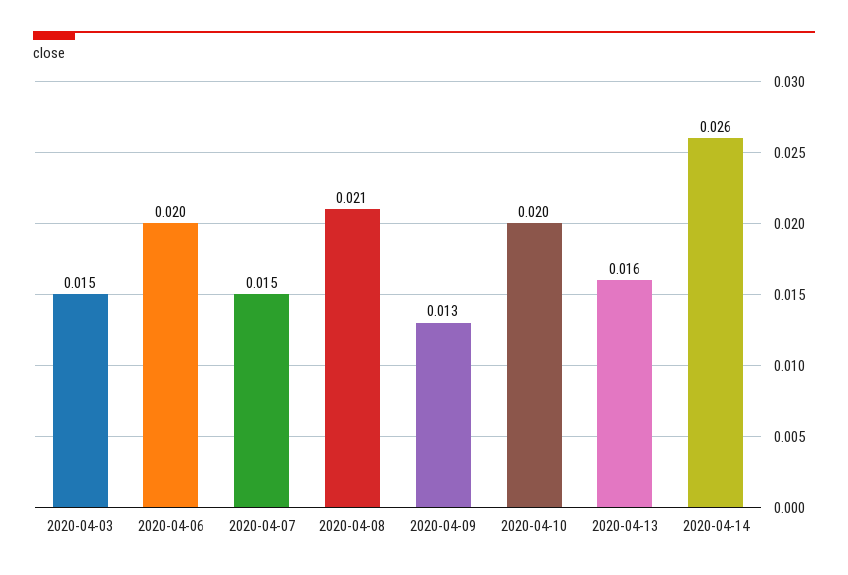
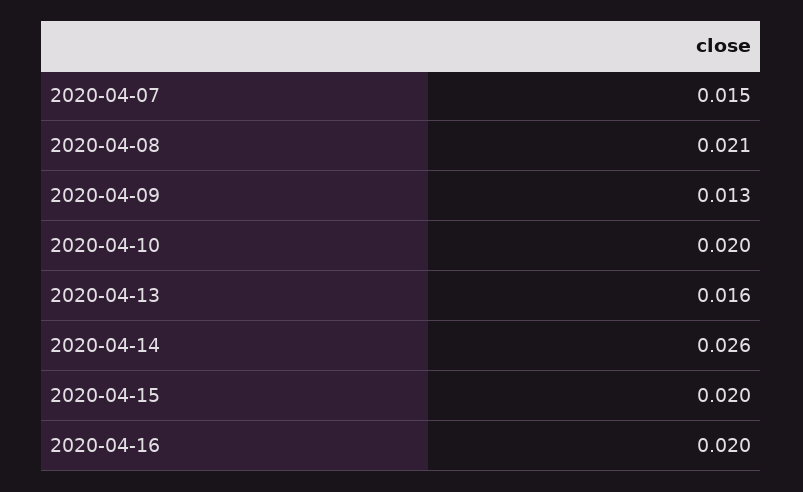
2020-04-03: 0.015 -> none
2020-04-06: 0.02 -> none
2020-04-15: none -> 0.02
2020-04-16: none -> 0.02

